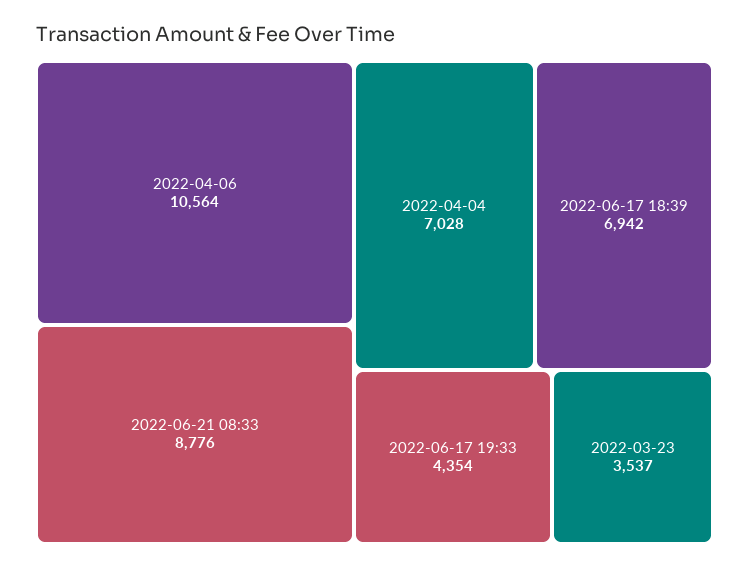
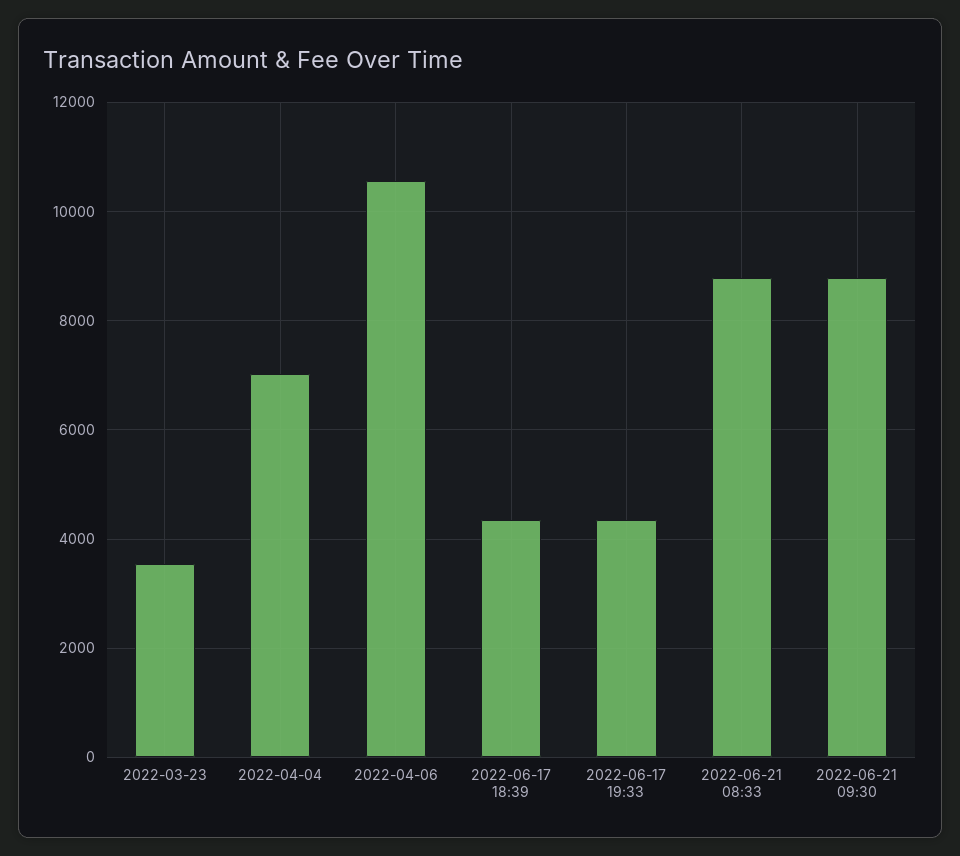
2022-06-17 18:39: 6942 -> 4400
2022-06-21 09:30: none -> 8800

